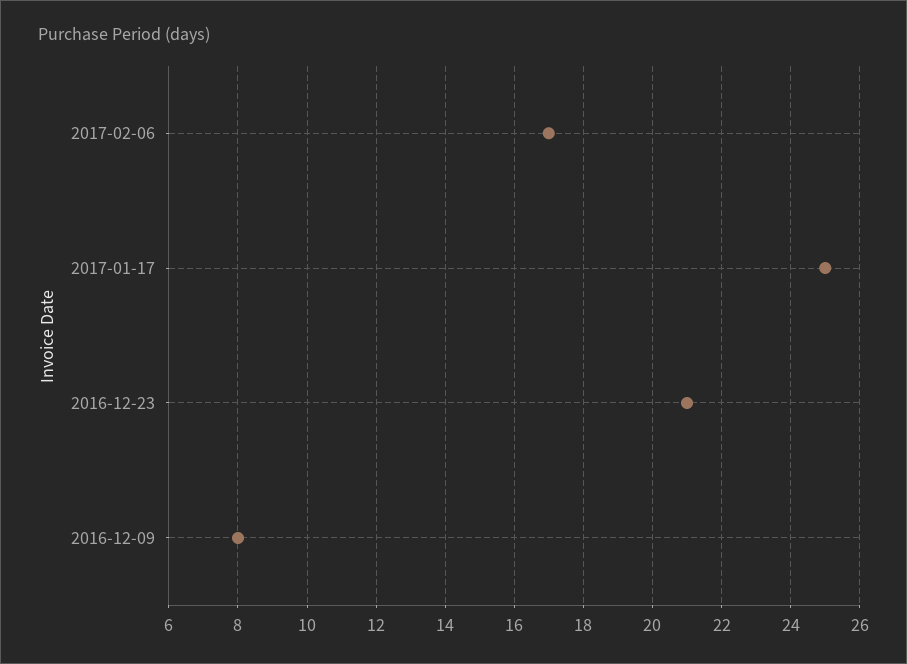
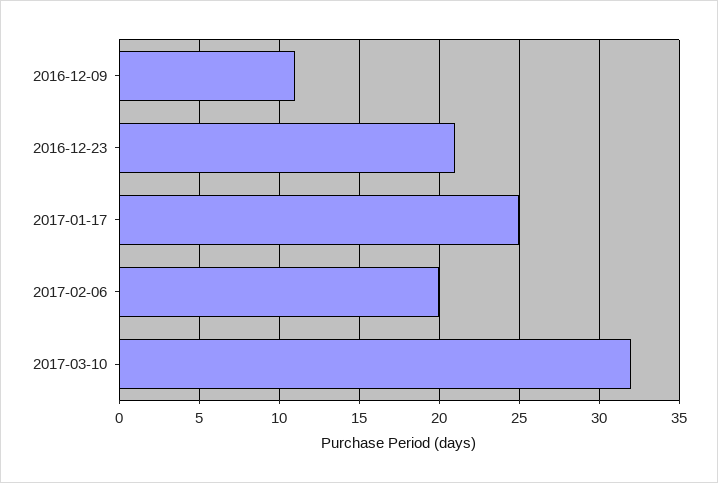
2017-02-06: 17 -> 20
2016-12-09: 8 -> 11
2017-03-10: none -> 32

